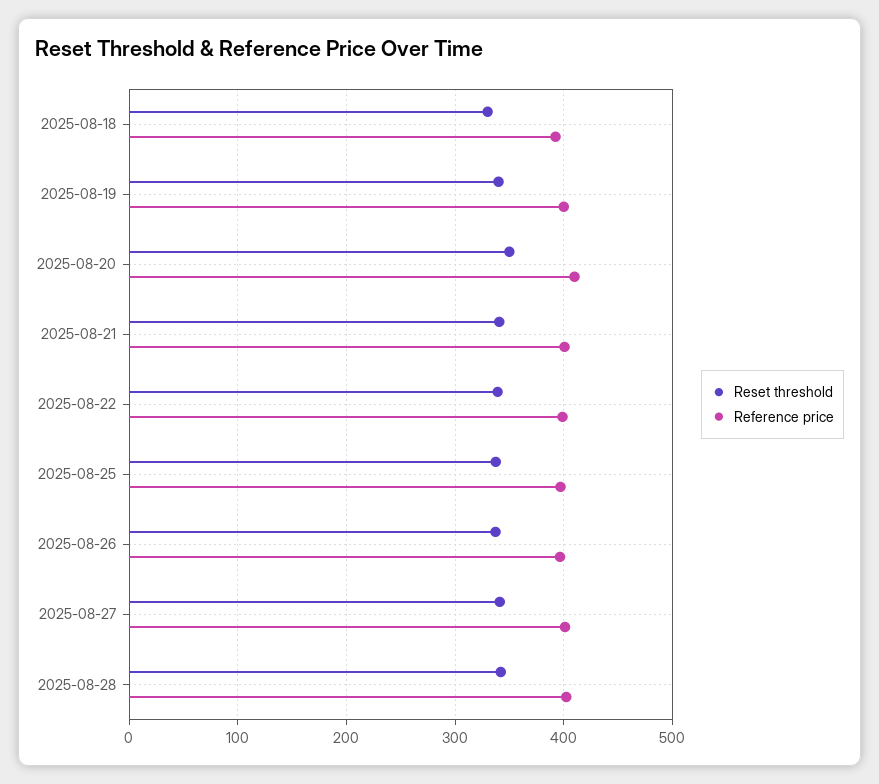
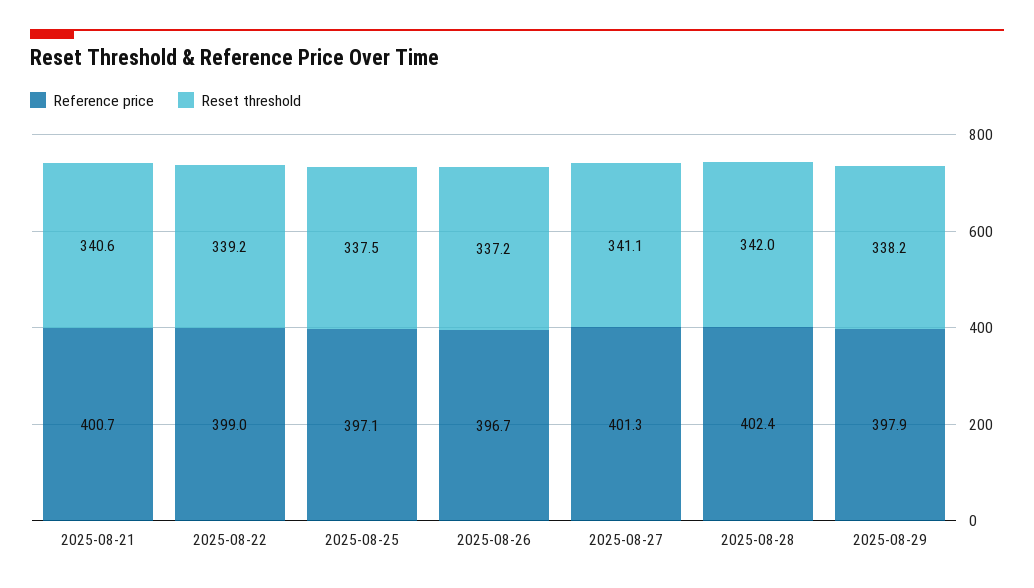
Reset threshold, 2025-08-18: 330 -> none
Reference price, 2025-08-18: 390 -> none
Reset threshold, 2025-08-19: 340 -> none
Reference price, 2025-08-19: 400 -> none
Reset threshold, 2025-08-20: 350 -> none
Reference price, 2025-08-20: 410 -> none
Reference price, 2025-08-29: none -> 397.9
Reset threshold, 2025-08-29: none -> 338.2

